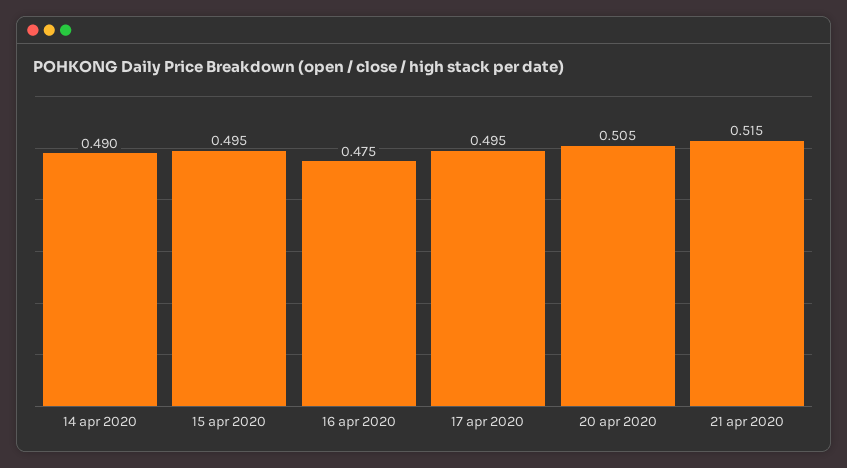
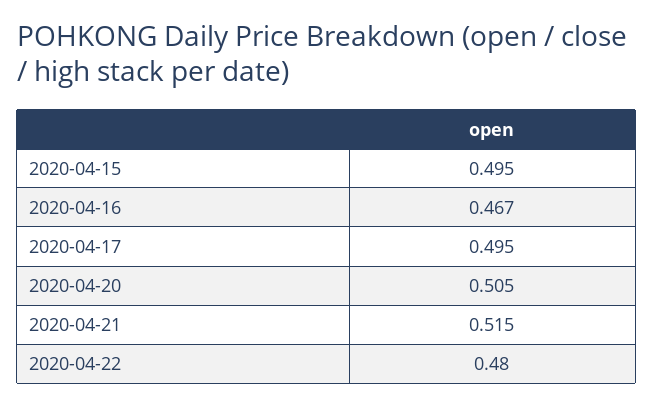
14 apr 2020: 0.49 -> none
16 apr 2020: 0.475 -> 0.467
2020-04-22: none -> 0.48

